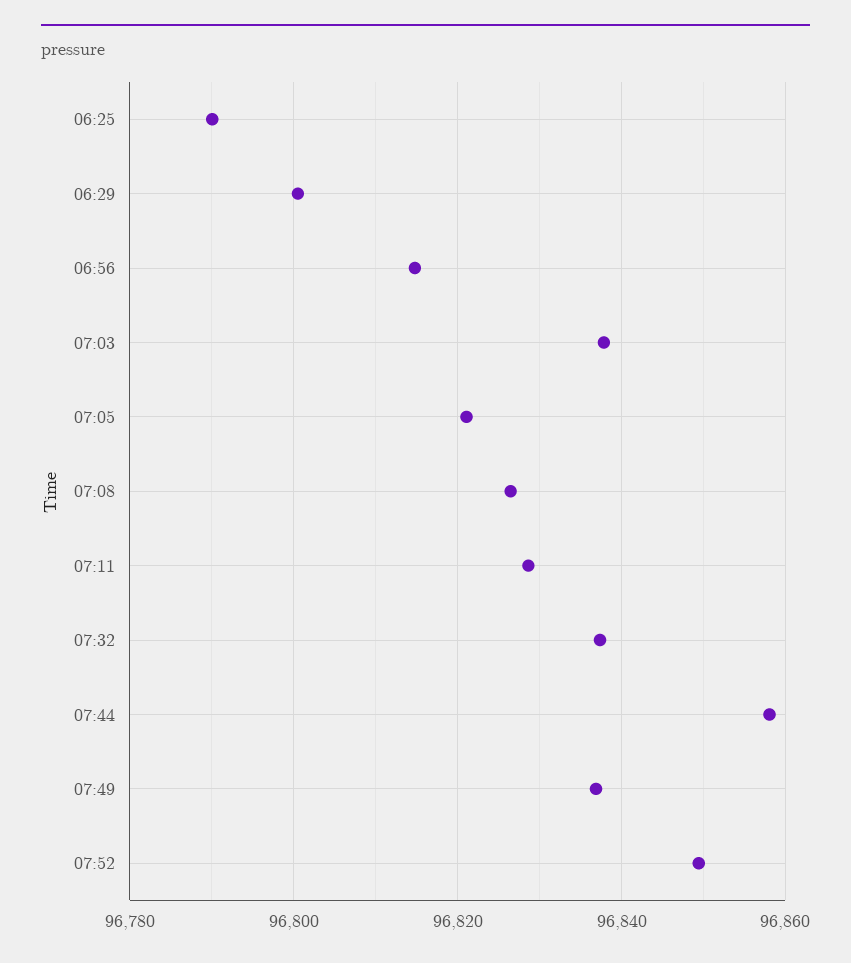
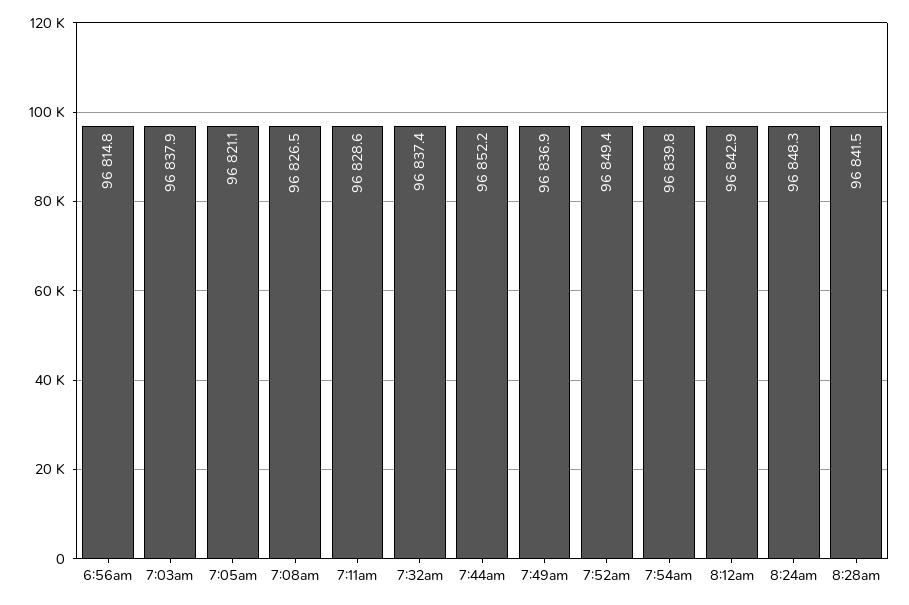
06:25: 96790 -> none
06:29: 96800 -> none
07:44: 96858 -> 96852.2
7:54am: none -> 96839.8
8:12am: none -> 96842.9
8:24am: none -> 96848.3
8:28am: none -> 96841.5

